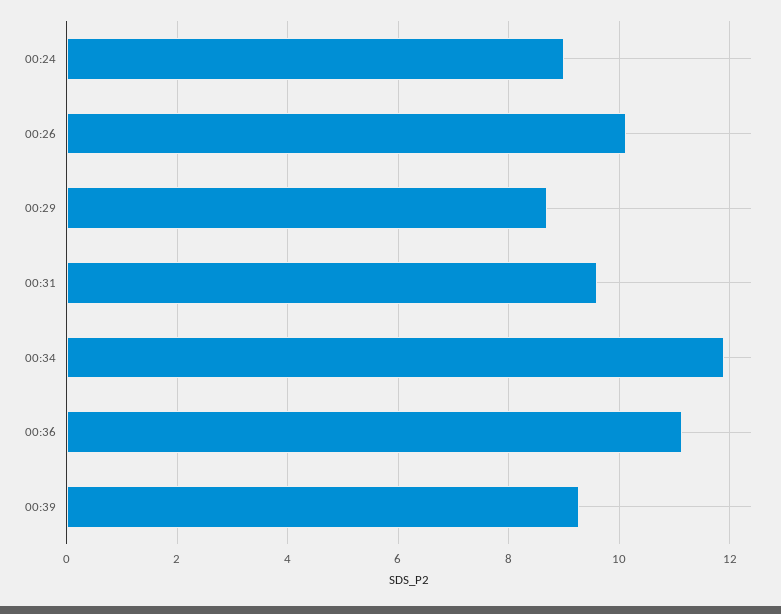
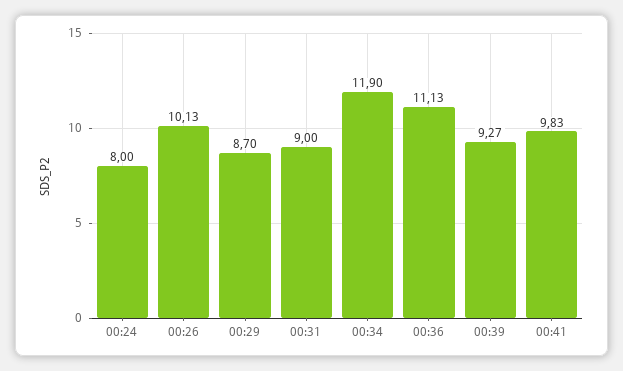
00:24: 9 -> 8
00:31: 9.6 -> 9
00:41: none -> 9.83

